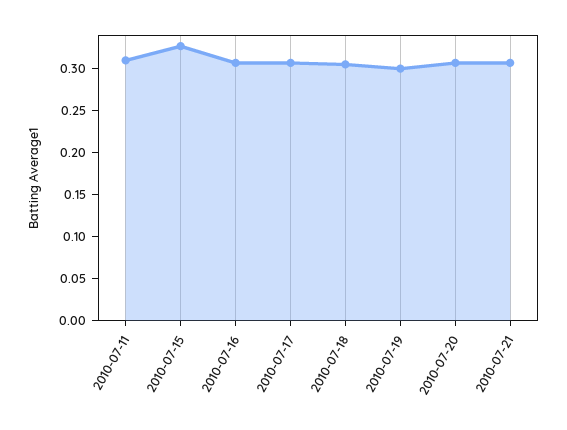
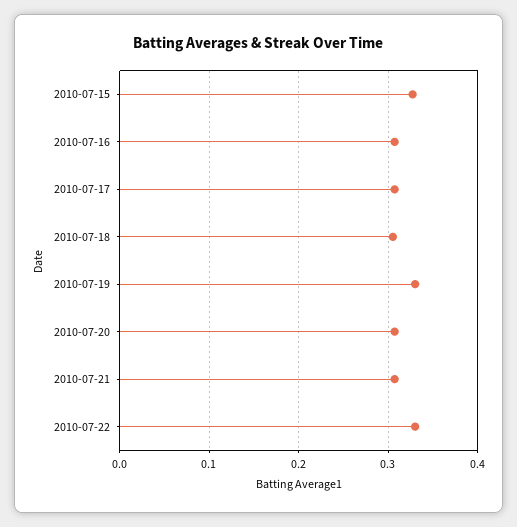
2010-07-11: 0.31 -> none
2010-07-19: 0.3 -> 0.33
2010-07-22: none -> 0.33

